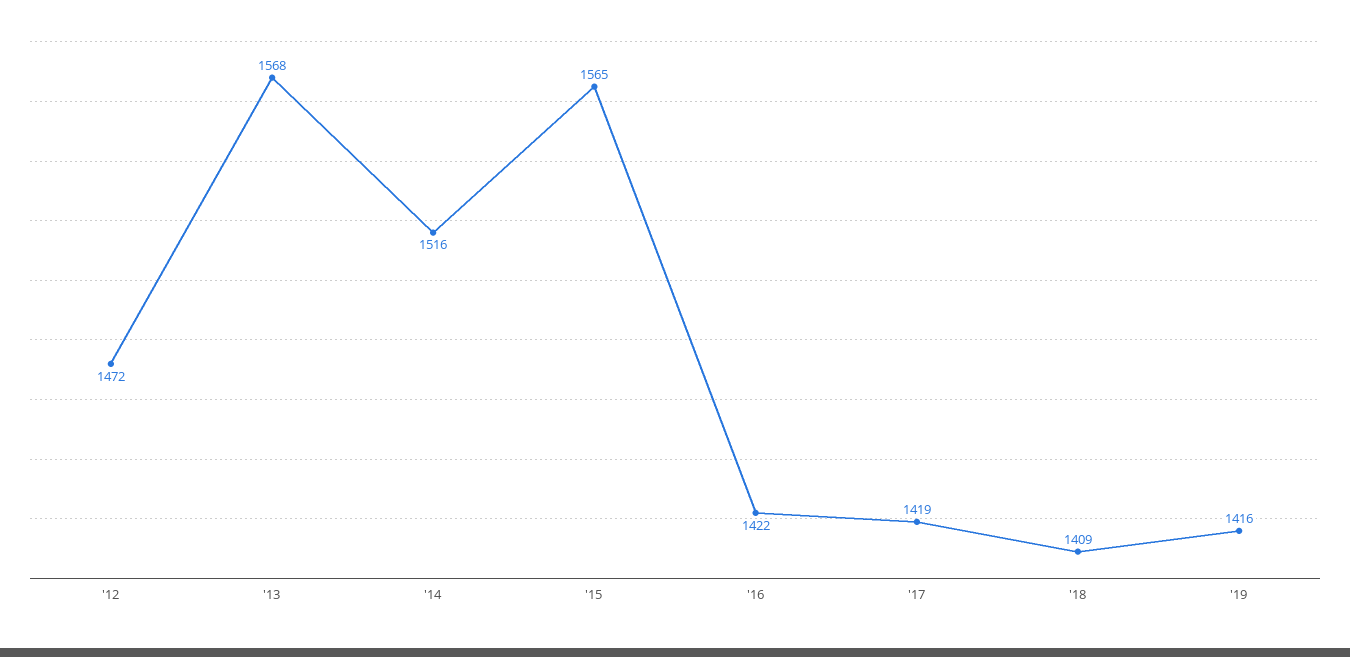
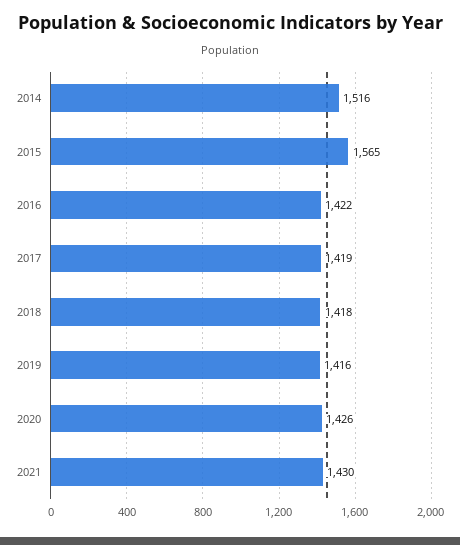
'12: 1472 -> none
'13: 1568 -> none
'18: 1409 -> 1418
2020: none -> 1426
2021: none -> 1430

